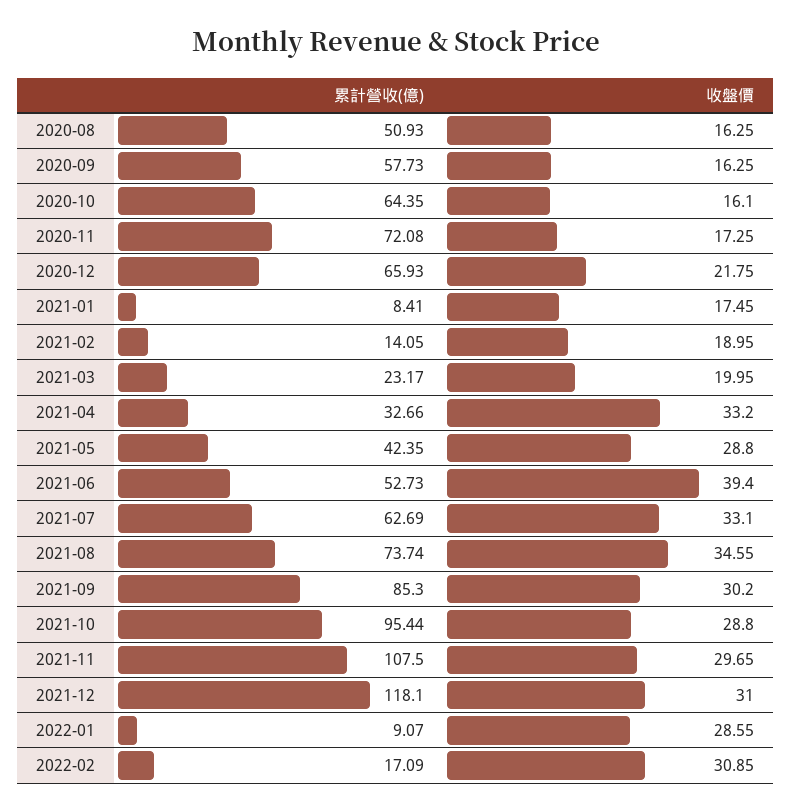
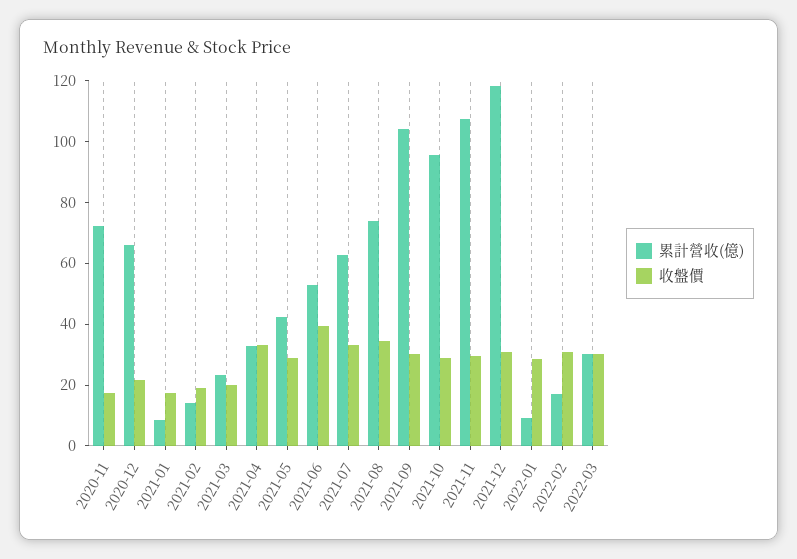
累計營收(億), 2020-08: 50.93 -> none
收盤價, 2020-08: 16.25 -> none
累計營收(億), 2020-09: 57.73 -> none
收盤價, 2020-09: 16.25 -> none
累計營收(億), 2020-10: 64.35 -> none
收盤價, 2020-10: 16.1 -> none
累計營收(億), 2021-09: 85.3 -> 105
累計營收(億), 2022-03: none -> 30
收盤價, 2022-03: none -> 30

